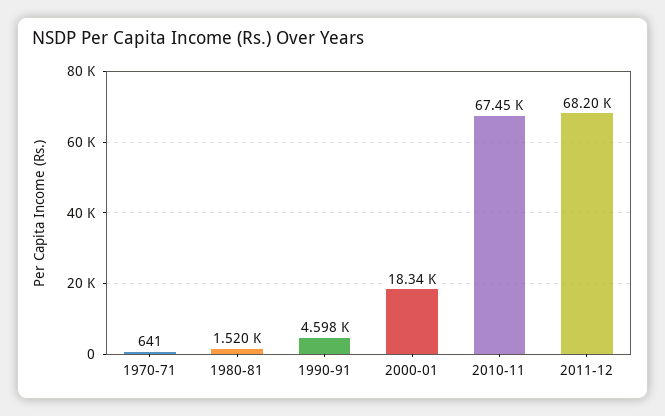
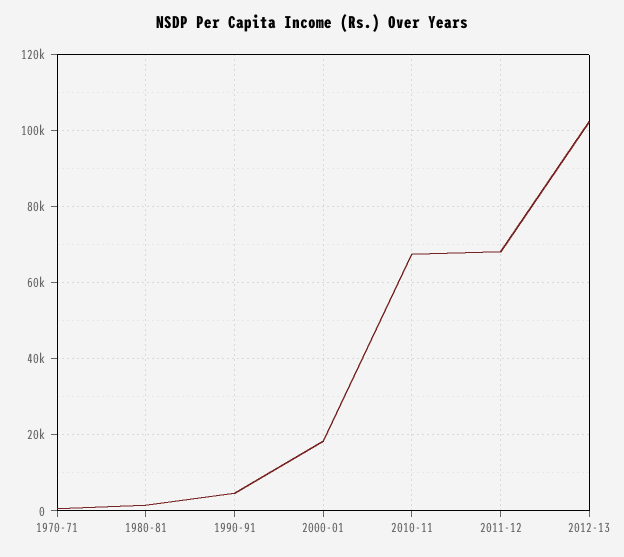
2012-13: none -> 102000

